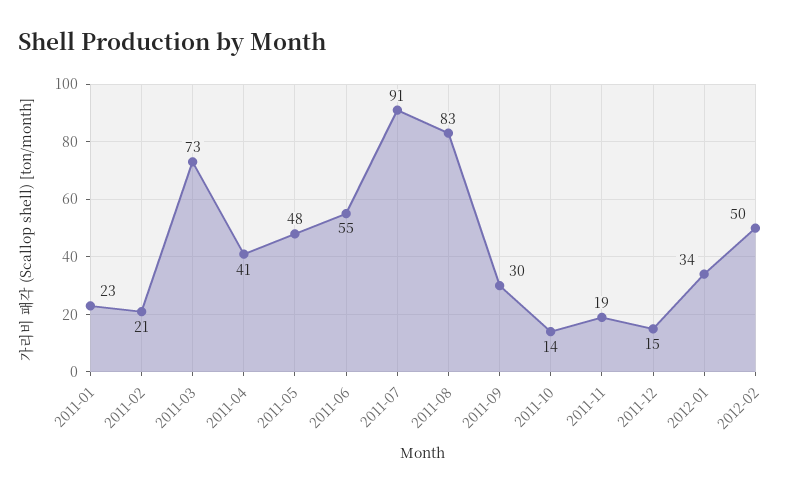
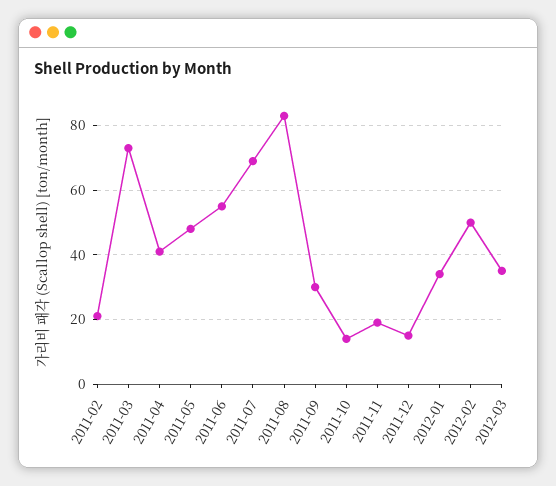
2011-01: 23 -> none
2011-07: 91 -> 70
2012-03: none -> 35

